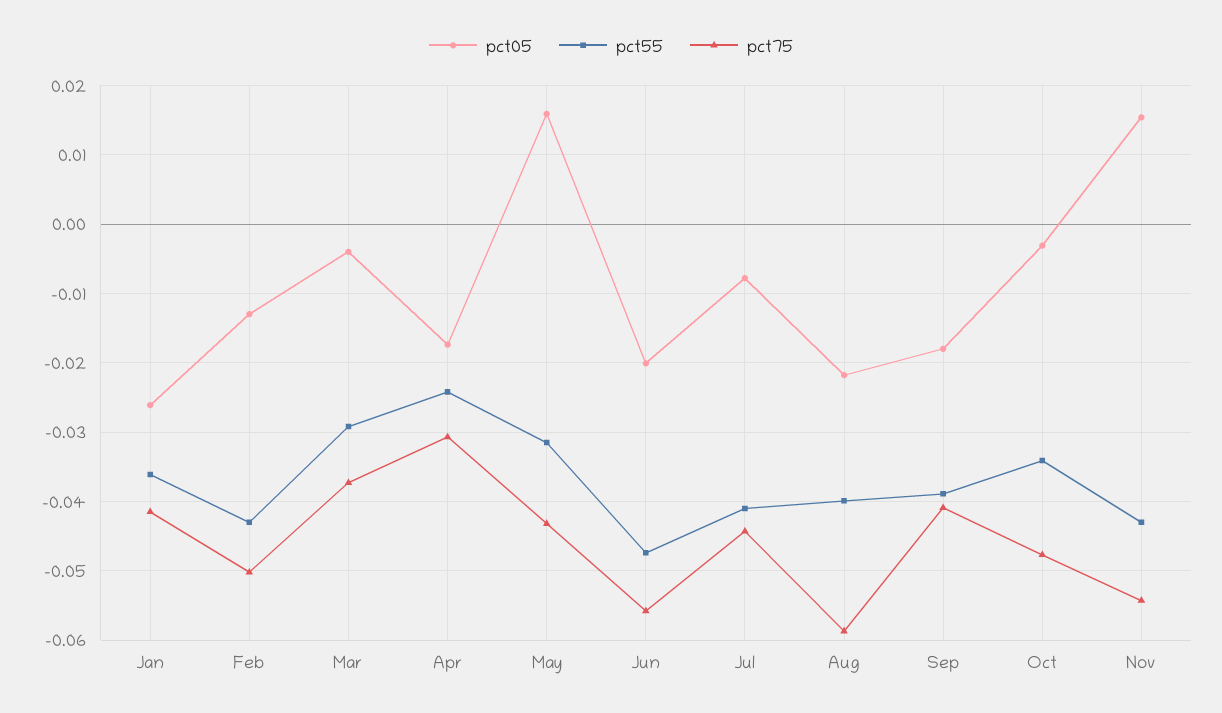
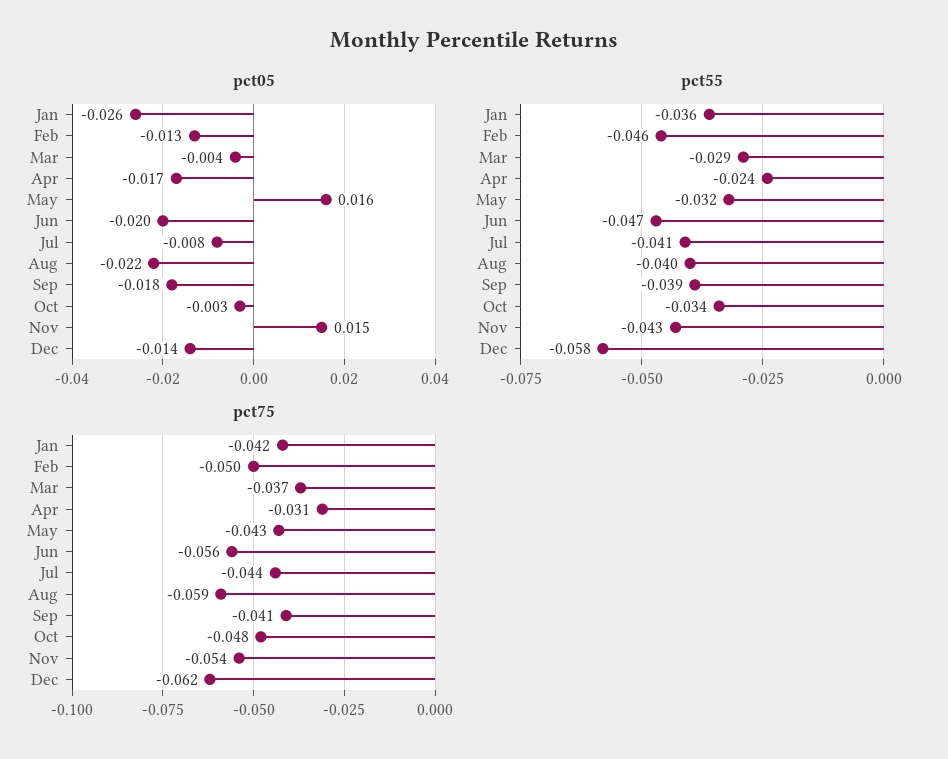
pct55, Feb: -0.043 -> -0.046
pct05, Dec: none -> -0.014
pct55, Dec: none -> -0.058
pct75, Dec: none -> -0.062

